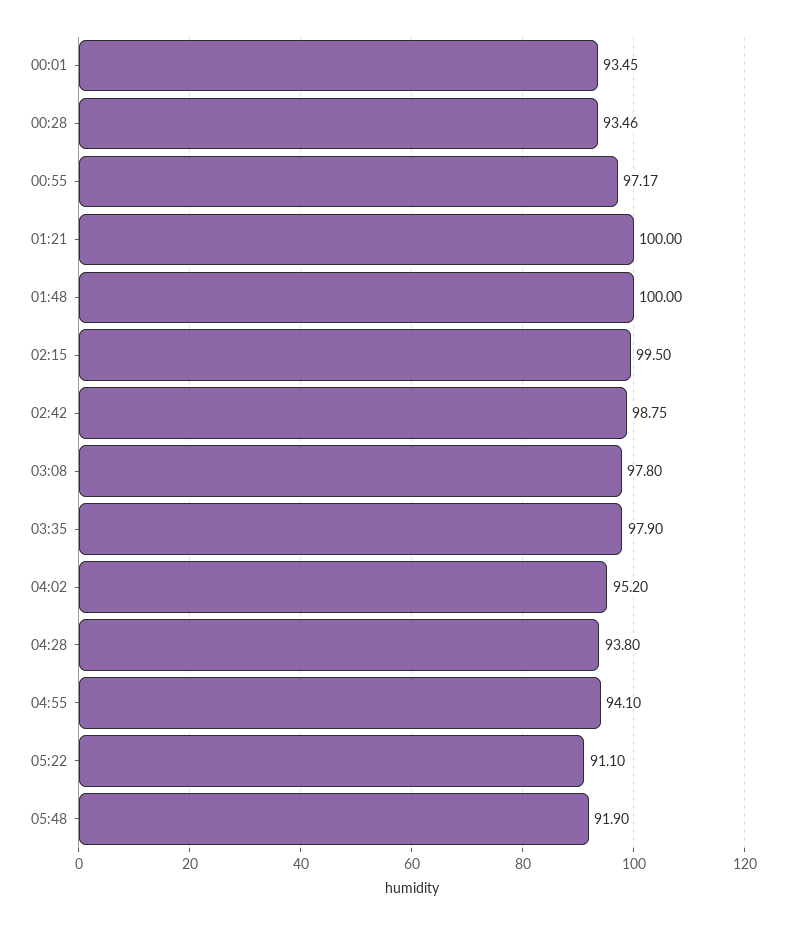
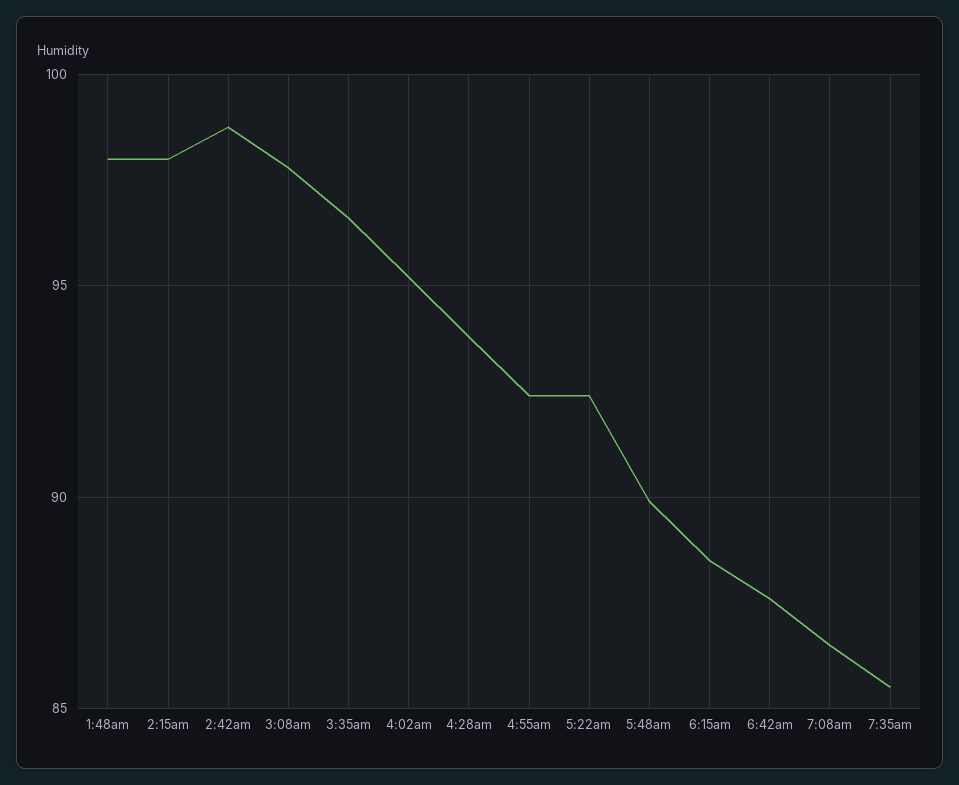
00:01: 93.45 -> none
00:28: 93.46 -> none
00:55: 97.17 -> none
01:21: 100 -> none
01:48: 100 -> 98
02:15: 99.5 -> 98
03:35: 97.9 -> 96.5
04:55: 94.1 -> 92.5
05:22: 91.1 -> 92.5
05:48: 91.9 -> 90
6:15am: none -> 88.5
6:42am: none -> 87.5
7:08am: none -> 86.5
7:35am: none -> 85.5

